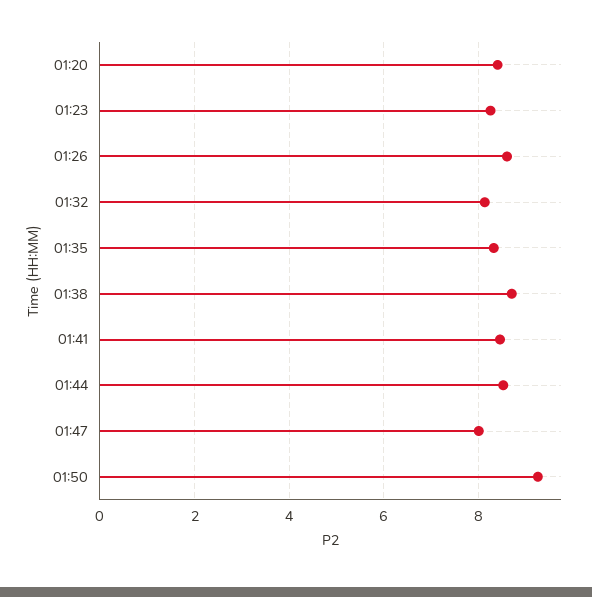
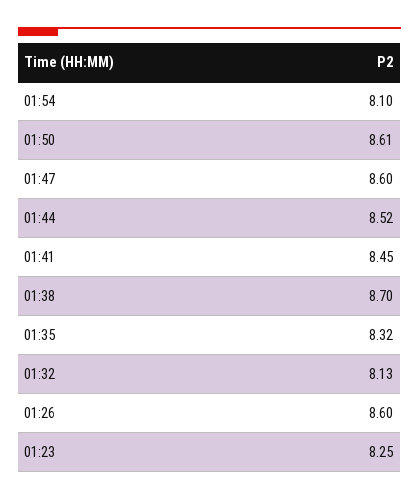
01:20: 8.4 -> none
01:47: 8 -> 8.6
01:50: 9.2 -> 8.61
01:54: none -> 8.1

